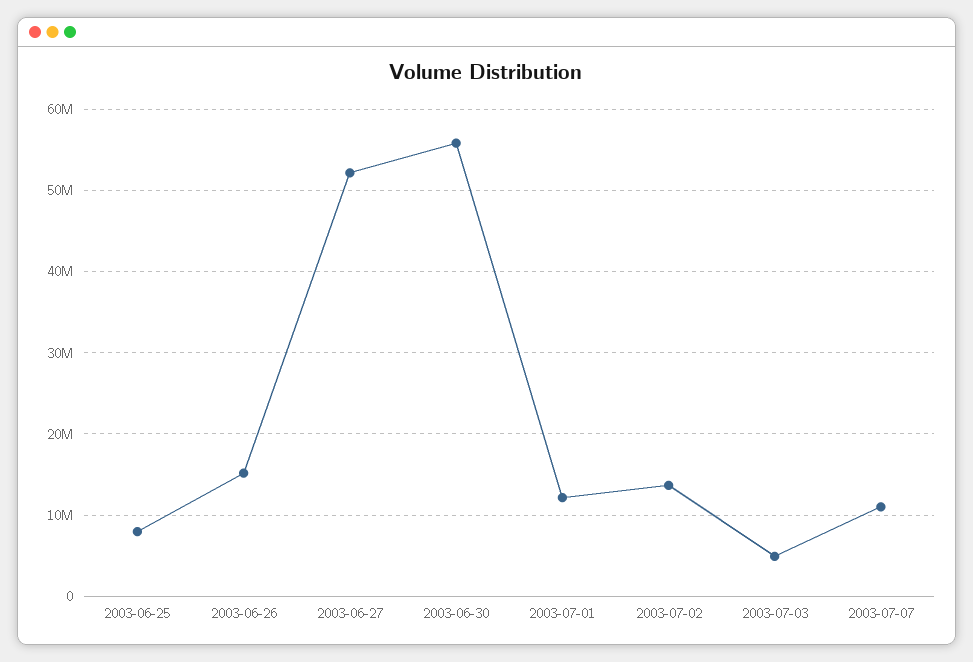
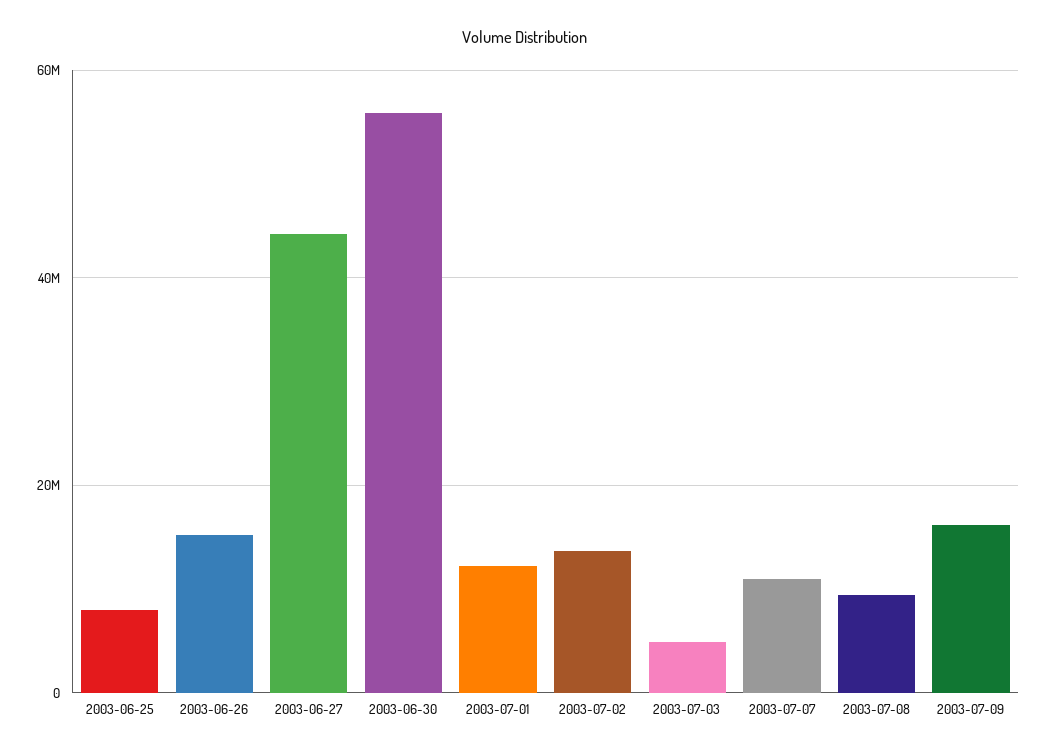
2003-06-27: 52000000 -> 44000000
2003-07-08: none -> 10000000
2003-07-09: none -> 16000000

